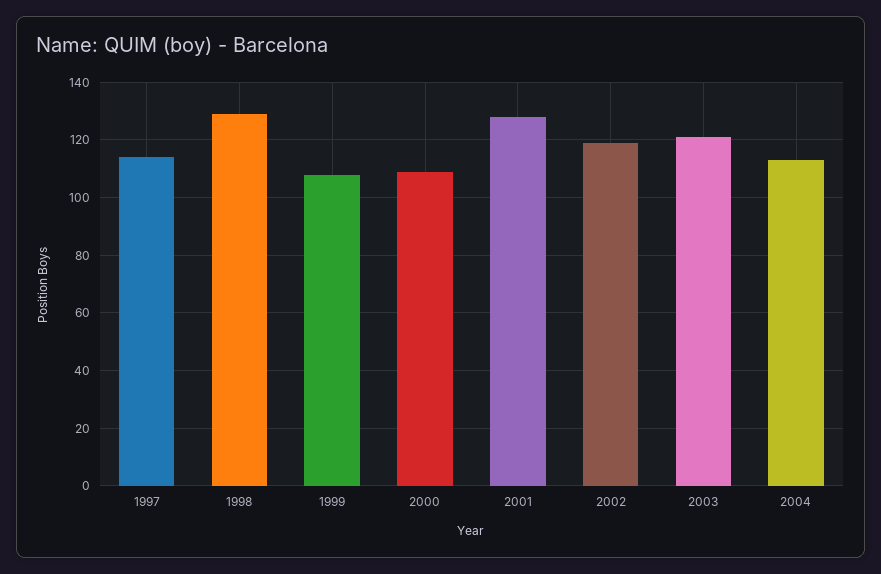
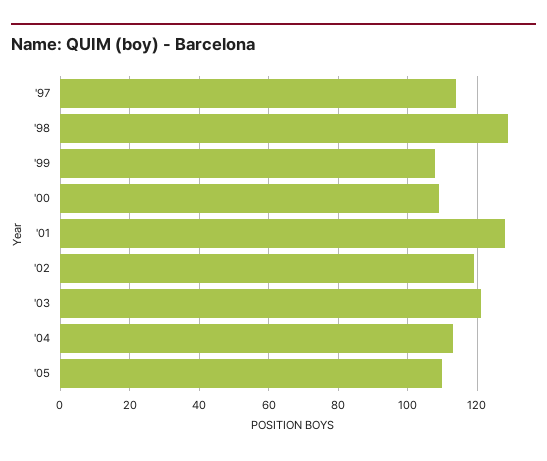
'05: none -> 110

